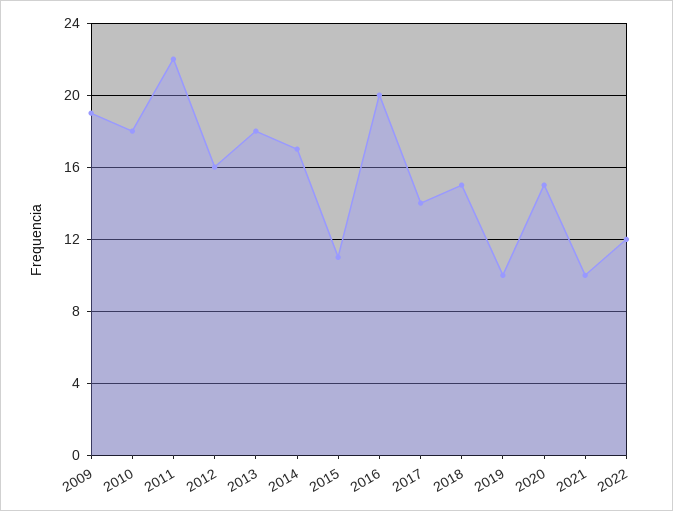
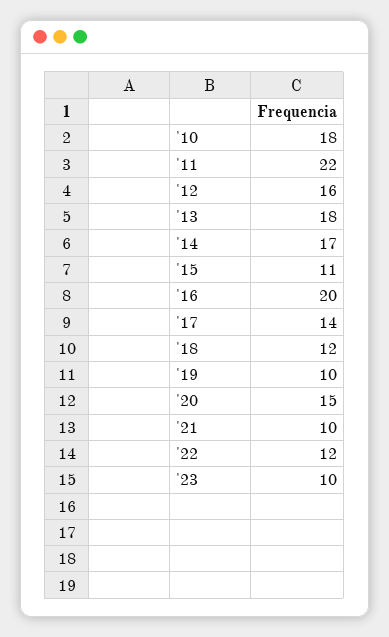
2009: 19 -> none
2018: 15 -> 12
'23: none -> 10

